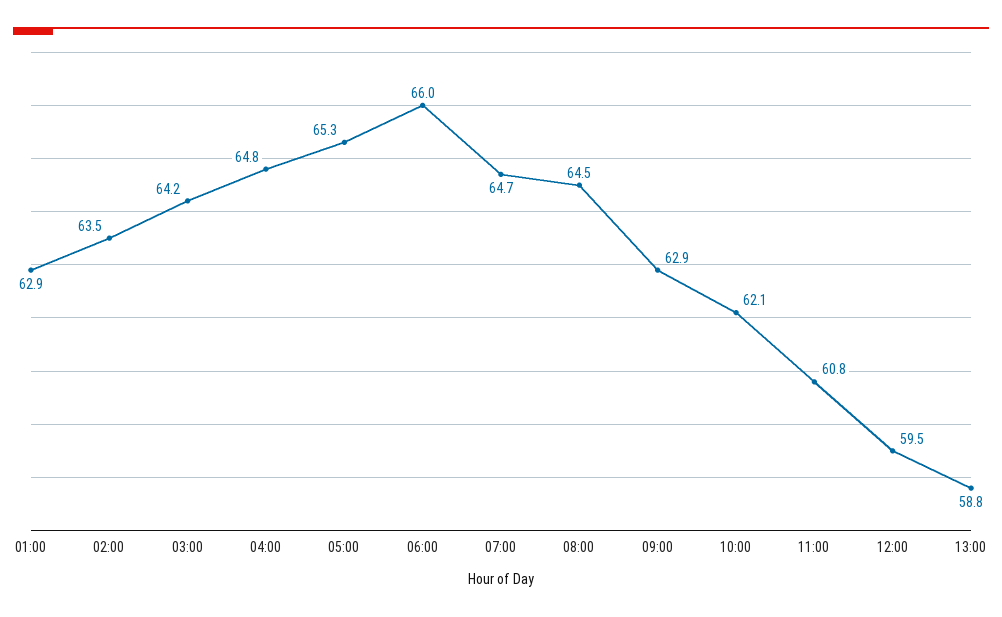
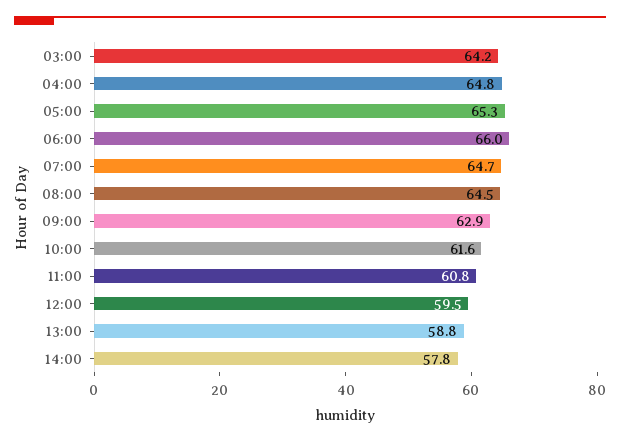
01:00: 62.9 -> none
02:00: 63.5 -> none
10:00: 62.1 -> 61.6
14:00: none -> 57.8

